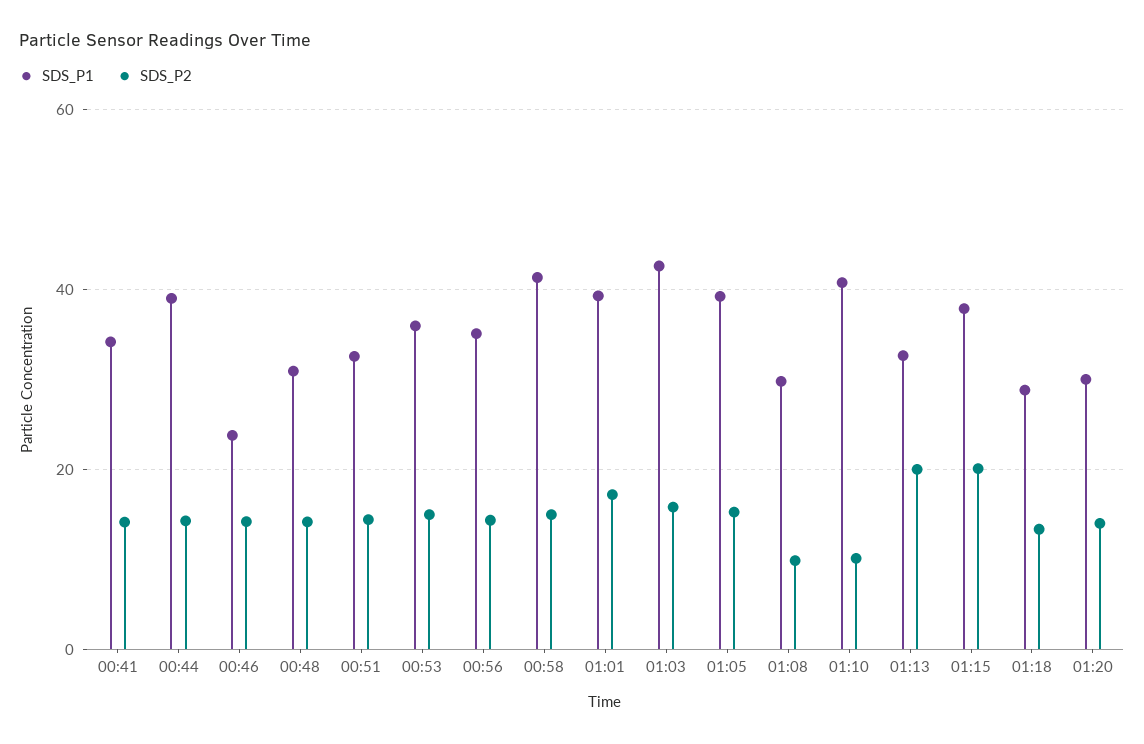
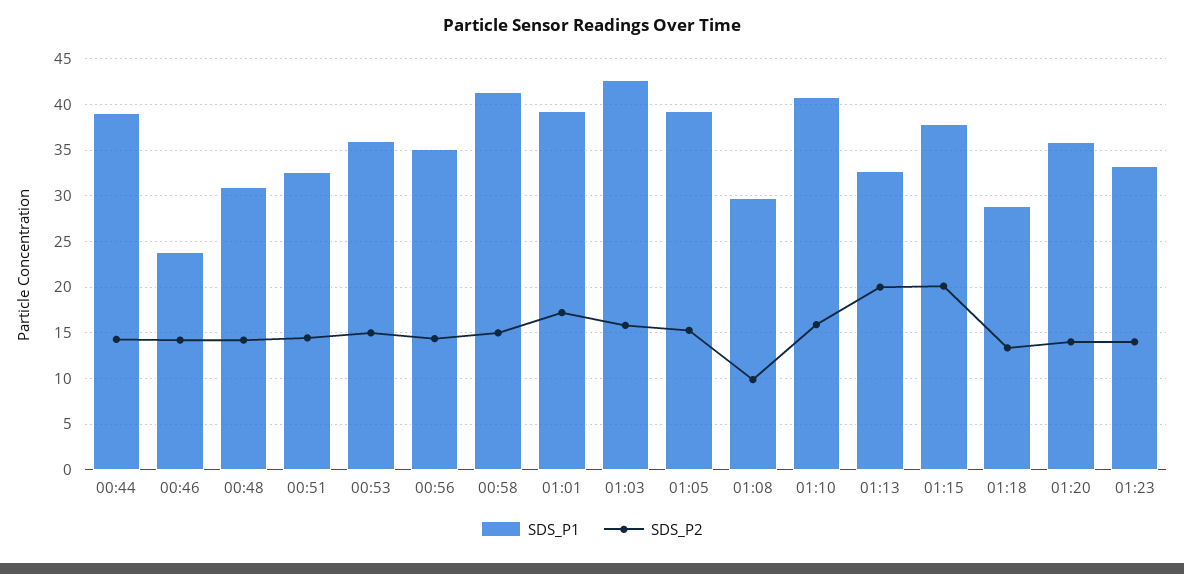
SDS_P1, 00:41: 34 -> none
SDS_P2, 00:41: 14 -> none
SDS_P2, 01:10: 10 -> 16
SDS_P1, 01:20: 30 -> 36
SDS_P1, 01:23: none -> 33
SDS_P2, 01:23: none -> 14

